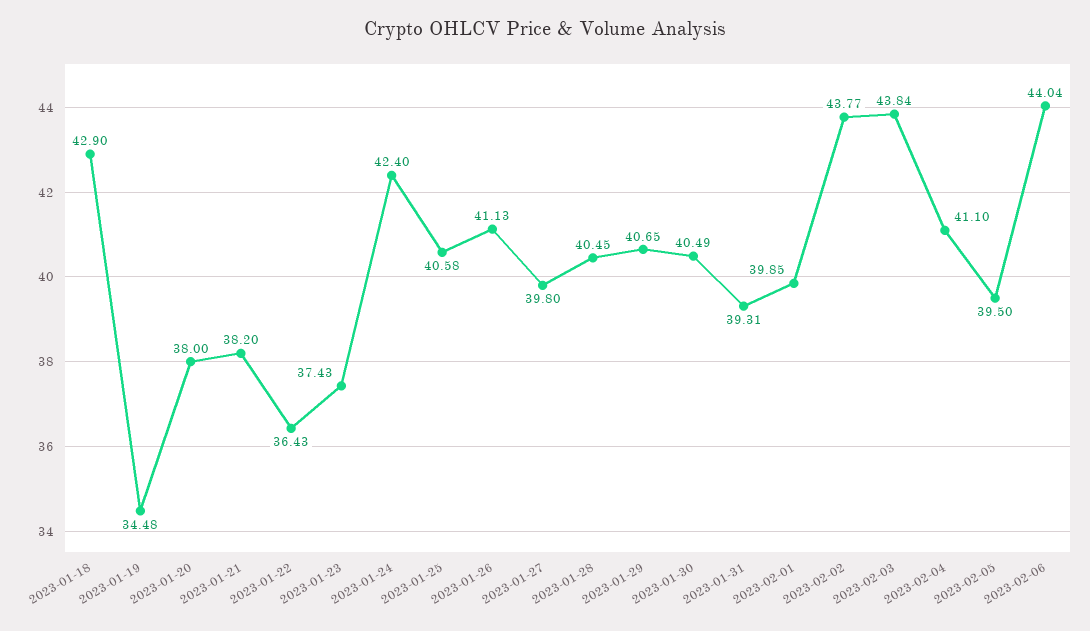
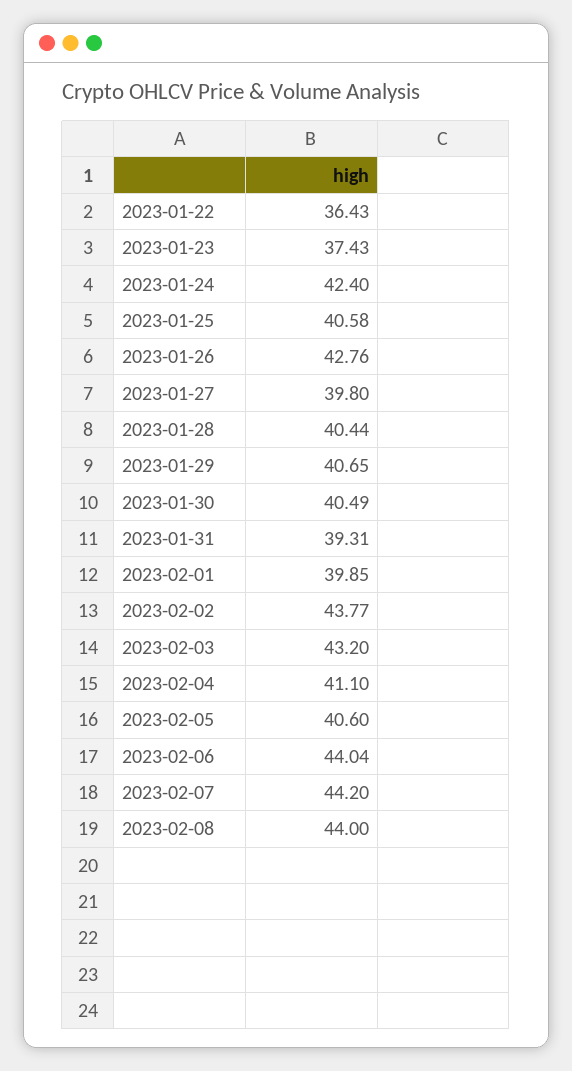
2023-01-18: 42.9 -> none
2023-01-19: 34.48 -> none
2023-01-20: 38 -> none
2023-01-21: 38.2 -> none
2023-01-26: 41.13 -> 42.76
2023-01-28: 40.45 -> 40.44
2023-02-03: 43.84 -> 43.2
2023-02-05: 39.5 -> 40.6
2023-02-07: none -> 44.2
2023-02-08: none -> 44

